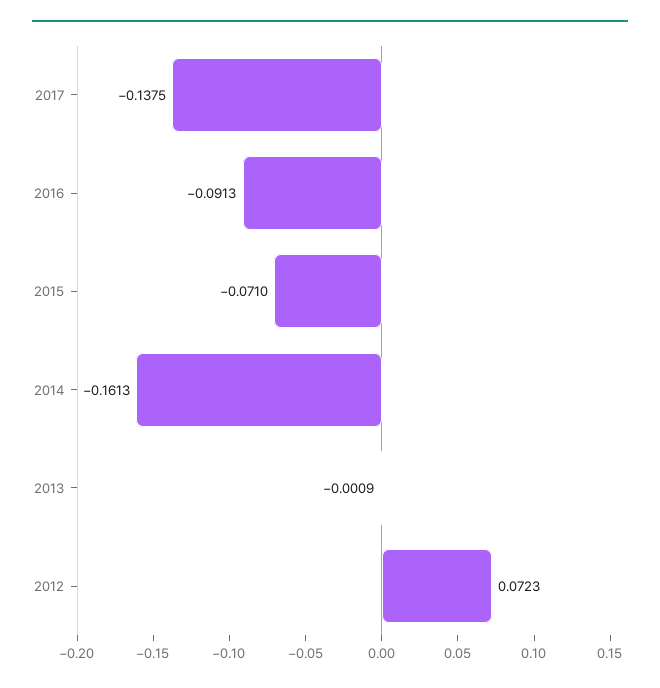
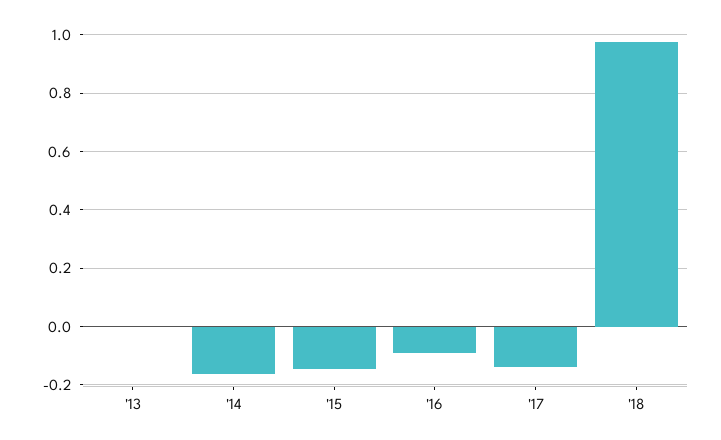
2015: -0.071 -> -0.15
2012: 0.0723 -> none
'18: none -> 0.975

